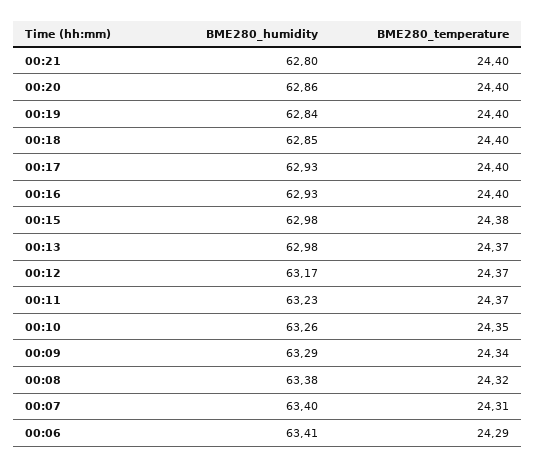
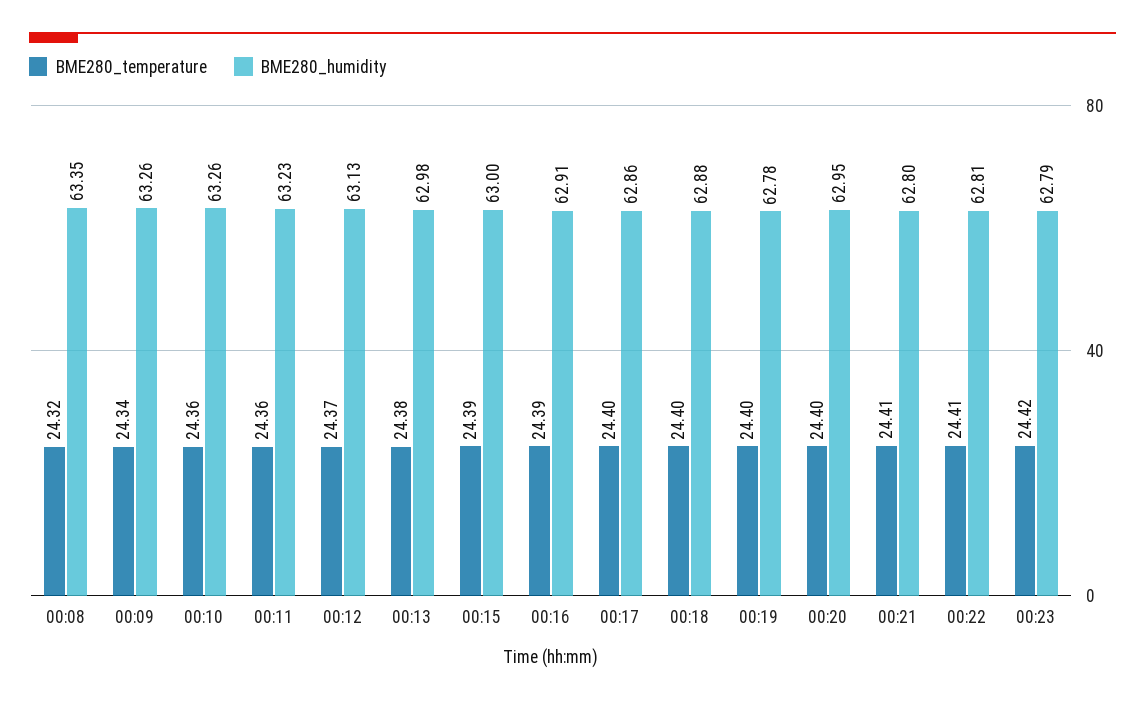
BME280_temperature, 00:21: 24.4 -> 24.41
BME280_humidity, 00:20: 62.86 -> 62.95
BME280_humidity, 00:19: 62.84 -> 62.78
BME280_humidity, 00:18: 62.85 -> 62.88
BME280_humidity, 00:17: 62.93 -> 62.86
BME280_humidity, 00:16: 62.93 -> 62.91
BME280_temperature, 00:16: 24.4 -> 24.39
BME280_humidity, 00:15: 62.98 -> 63
BME280_temperature, 00:15: 24.38 -> 24.39
BME280_temperature, 00:13: 24.37 -> 24.38
BME280_humidity, 00:12: 63.17 -> 63.13
BME280_temperature, 00:11: 24.37 -> 24.36
BME280_temperature, 00:10: 24.35 -> 24.36
BME280_humidity, 00:09: 63.29 -> 63.26
BME280_humidity, 00:08: 63.38 -> 63.35
BME280_humidity, 00:07: 63.4 -> none
BME280_temperature, 00:07: 24.31 -> none
BME280_humidity, 00:06: 63.41 -> none
BME280_temperature, 00:06: 24.29 -> none
BME280_temperature, 00:22: none -> 24.41
BME280_humidity, 00:22: none -> 62.81
BME280_temperature, 00:23: none -> 24.42
BME280_humidity, 00:23: none -> 62.79

